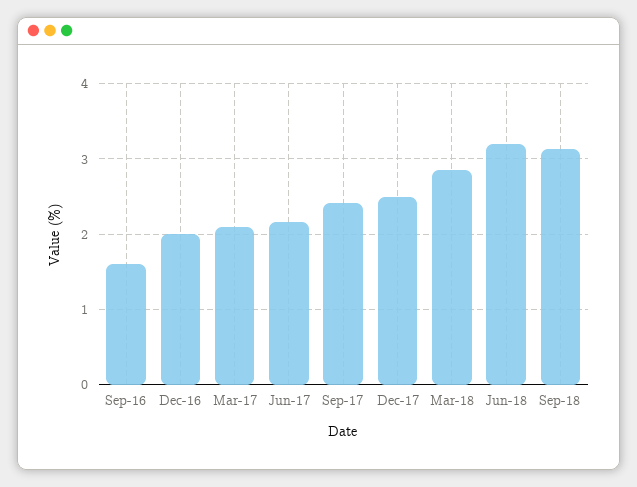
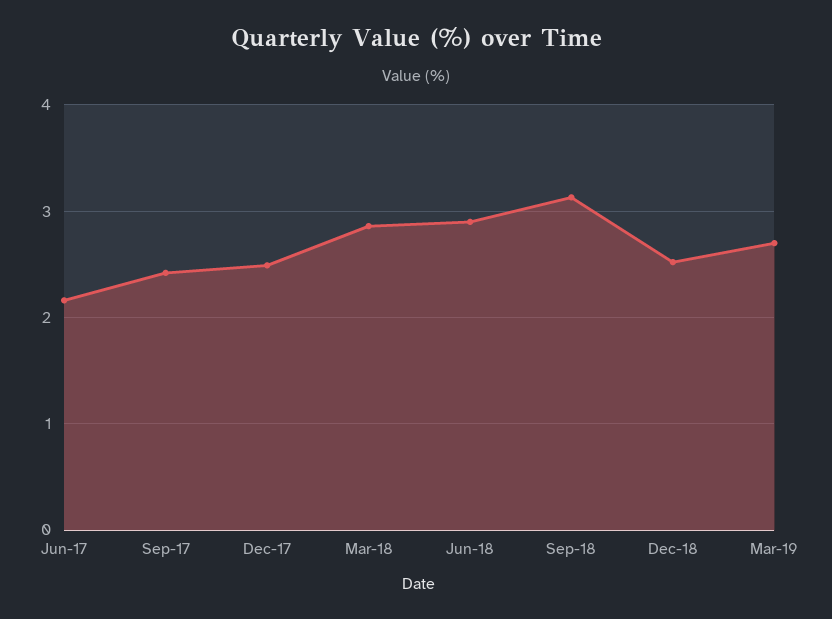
Sep-16: 1.6 -> none
Dec-16: 2 -> none
Mar-17: 2.1 -> none
Jun-18: 3.2 -> 2.9
Dec-18: none -> 2.5
Mar-19: none -> 2.7

